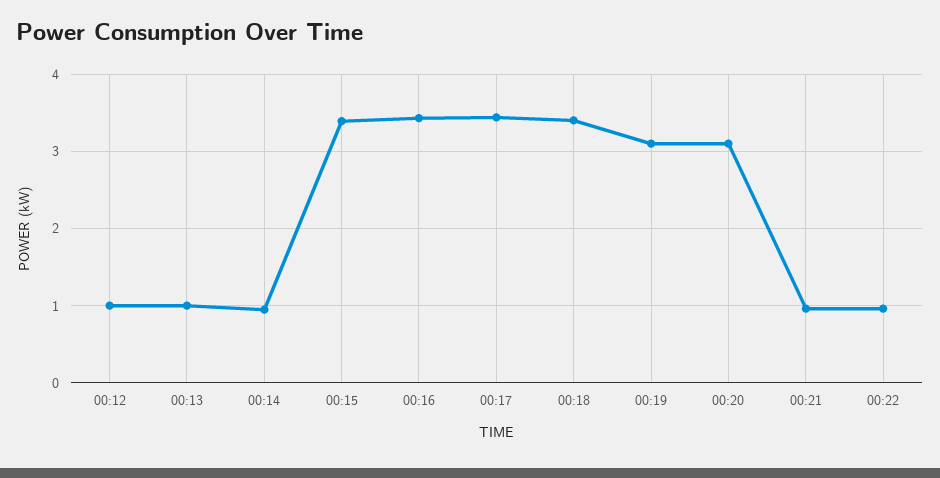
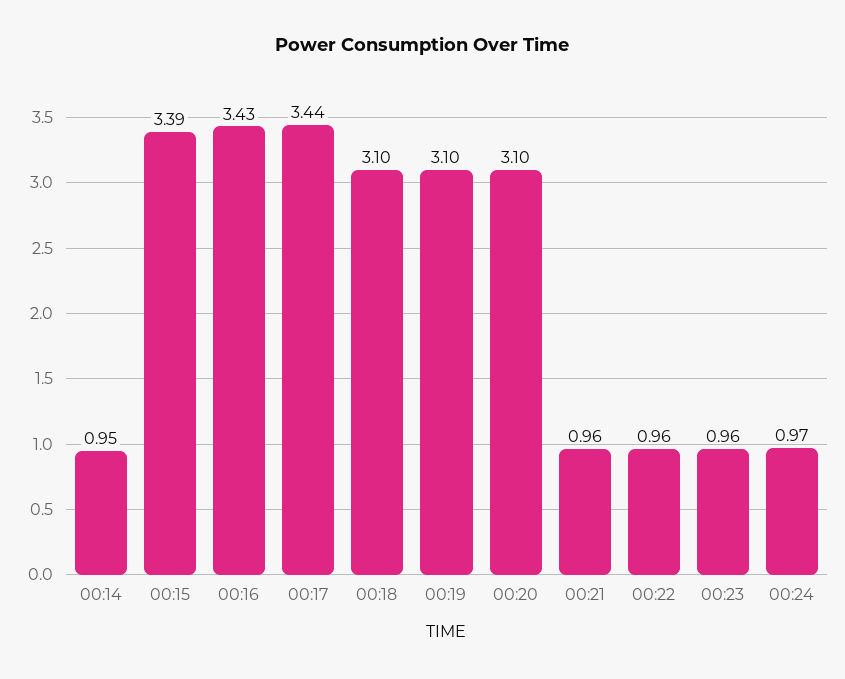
00:12: 1 -> none
00:13: 1 -> none
00:18: 3.4 -> 3.1
00:23: none -> 0.96
00:24: none -> 0.97

